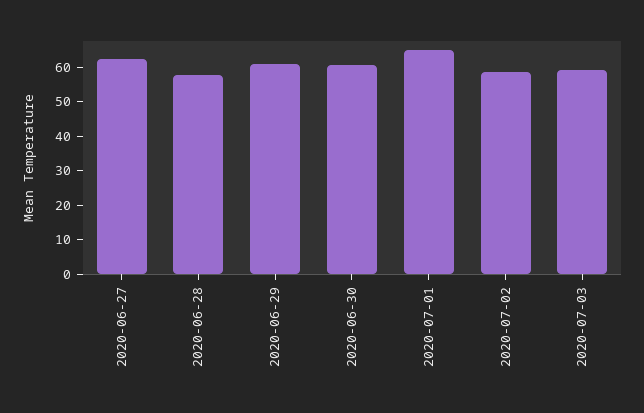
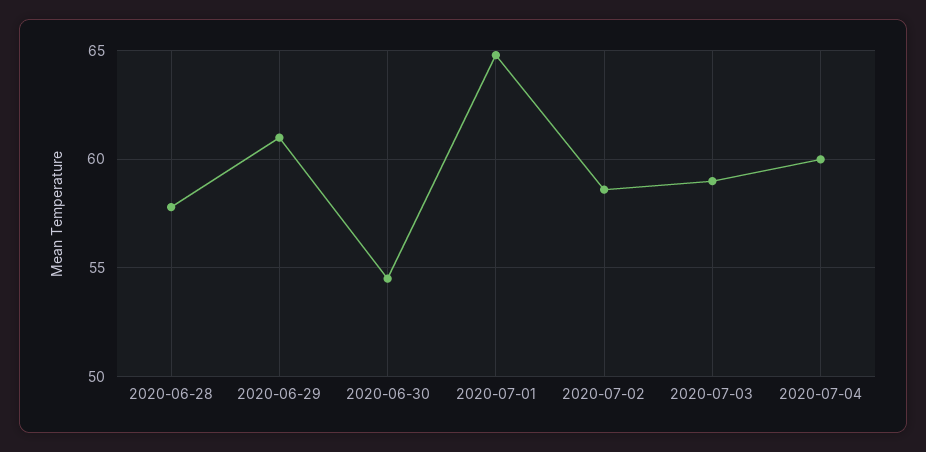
2020-06-27: 62.5 -> none
2020-06-30: 60 -> 54.5
2020-07-04: none -> 60

